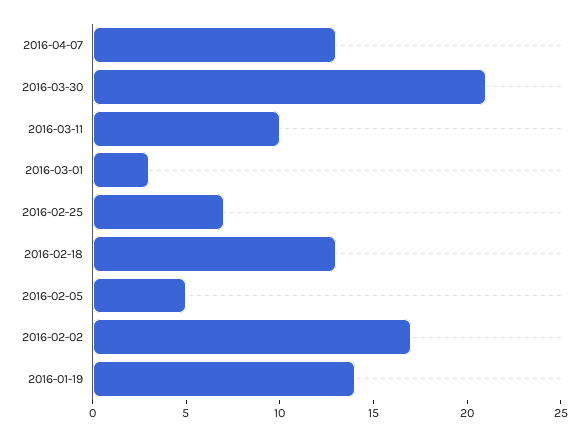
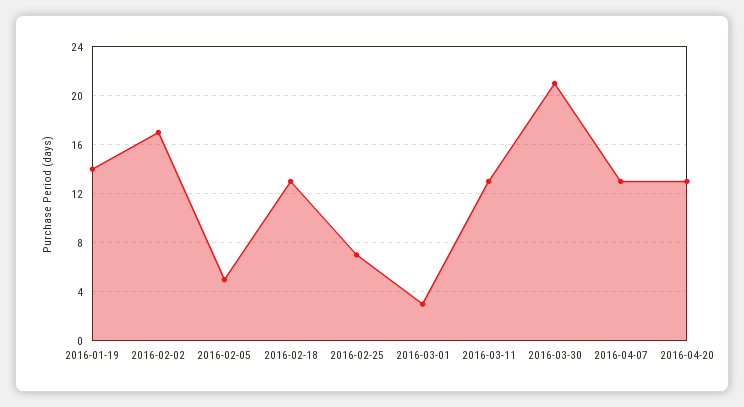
2016-03-11: 10 -> 13
2016-04-20: none -> 13

